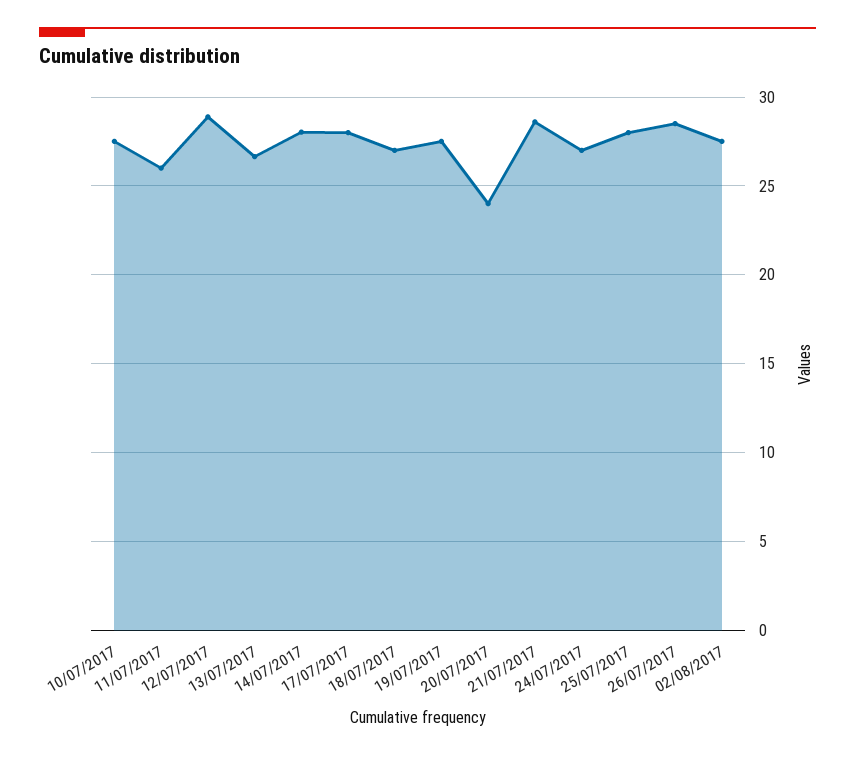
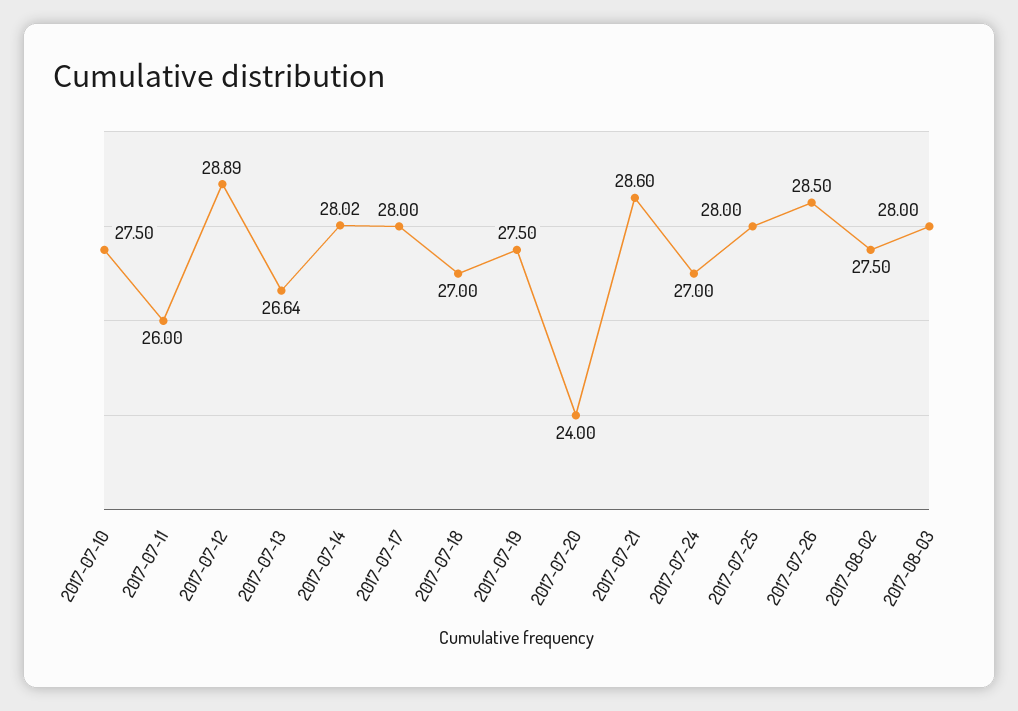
2017-08-03: none -> 28

